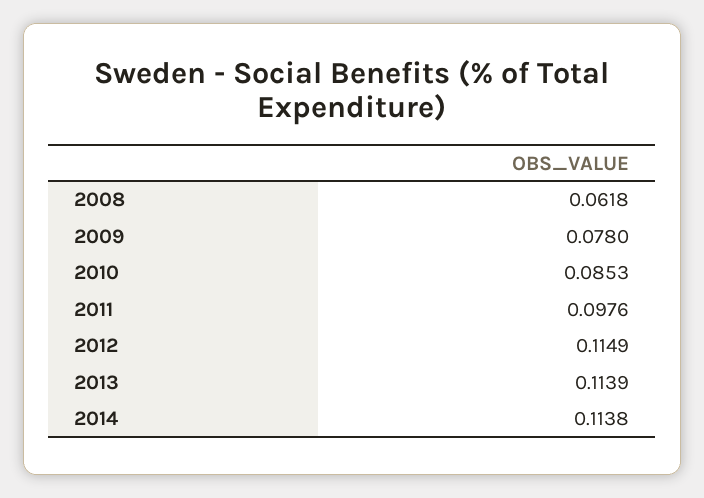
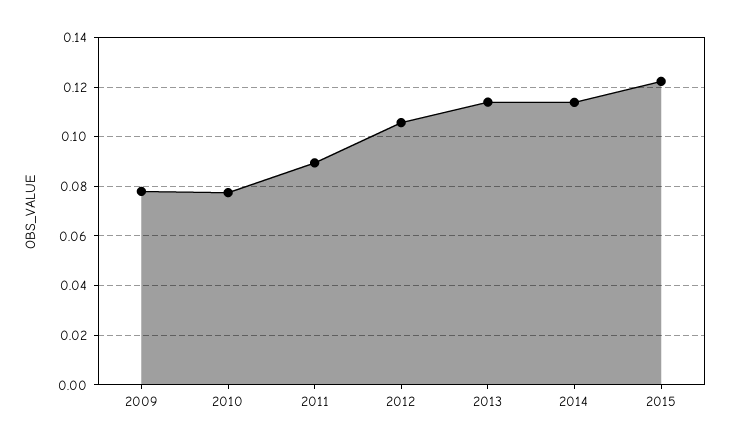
2008: 0.0618 -> none
2010: 0.0853 -> 0.0775
2011: 0.0976 -> 0.09
2012: 0.1149 -> 0.105
2015: none -> 0.1225

